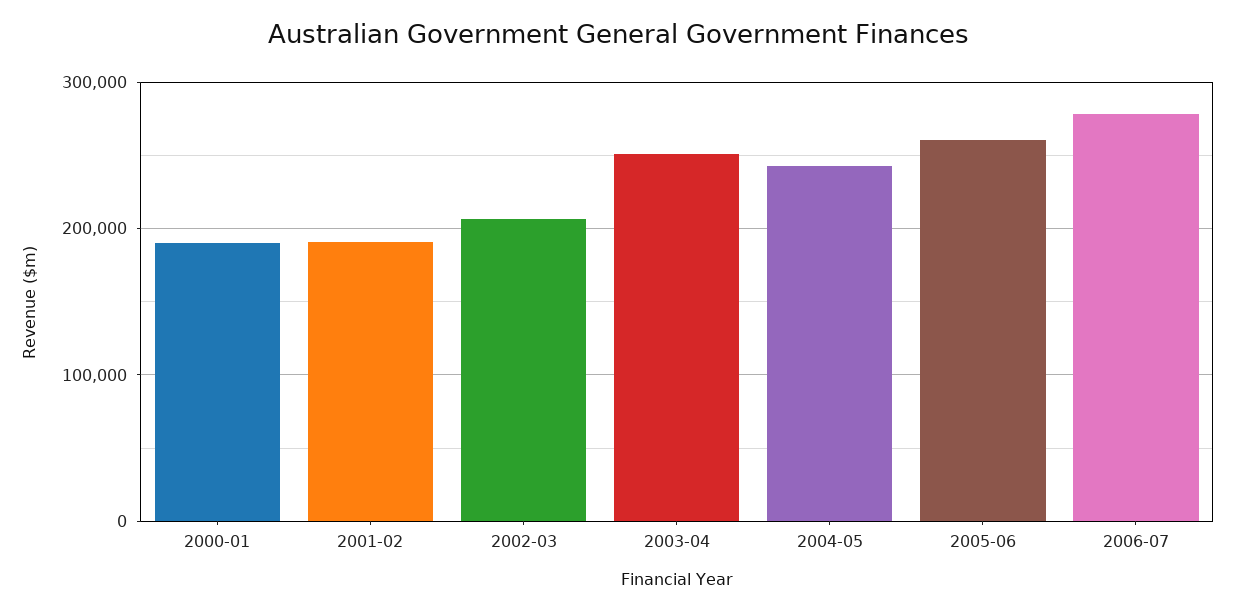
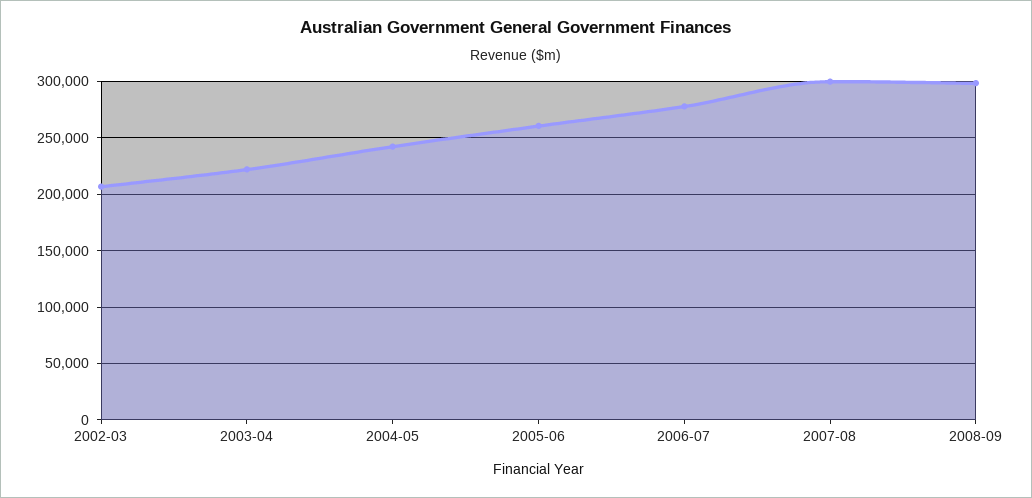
2000-01: 190000 -> none
2001-02: 190000 -> none
2003-04: 250000 -> 220000
2007-08: none -> 300000
2008-09: none -> 300000

